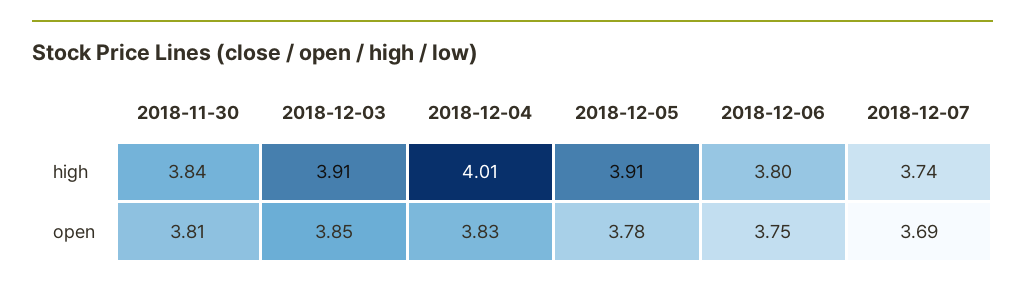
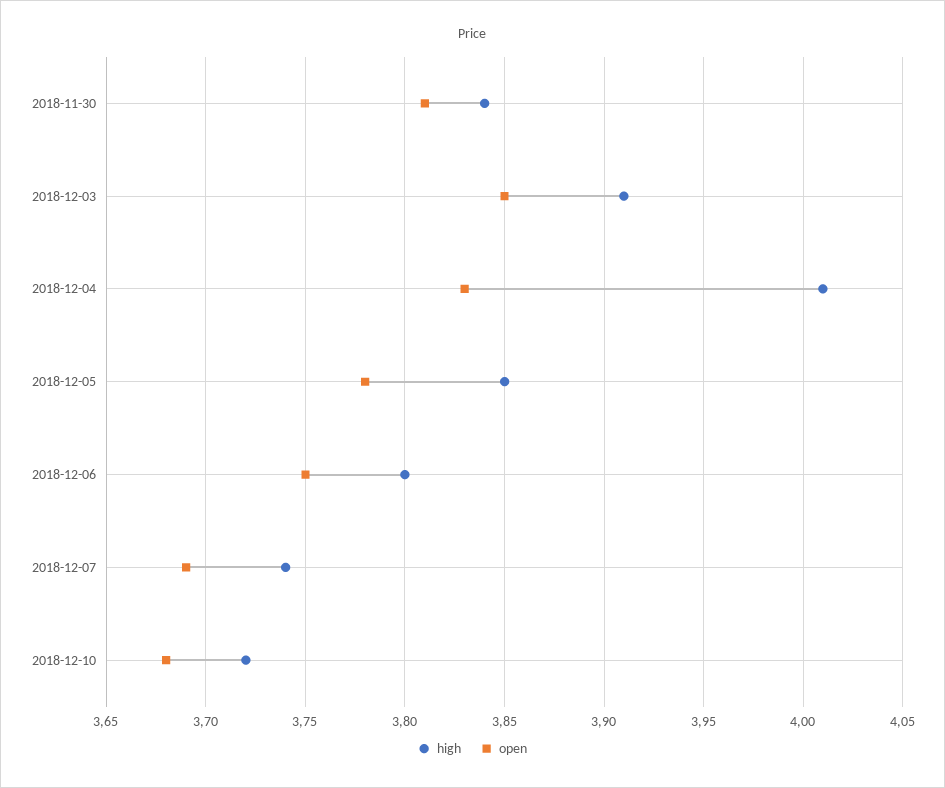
high, 2018-12-05: 3.91 -> 3.85
high, 2018-12-10: none -> 3.72
open, 2018-12-10: none -> 3.68

